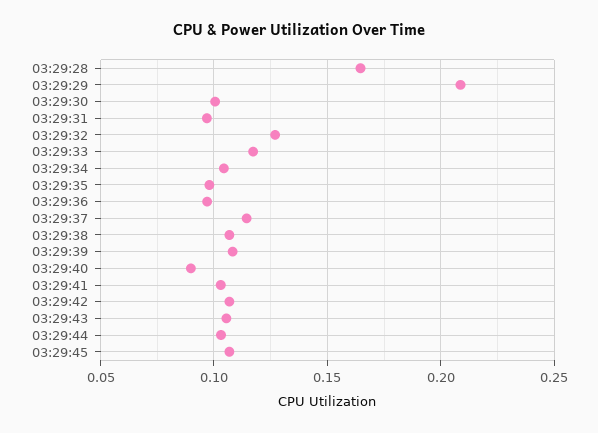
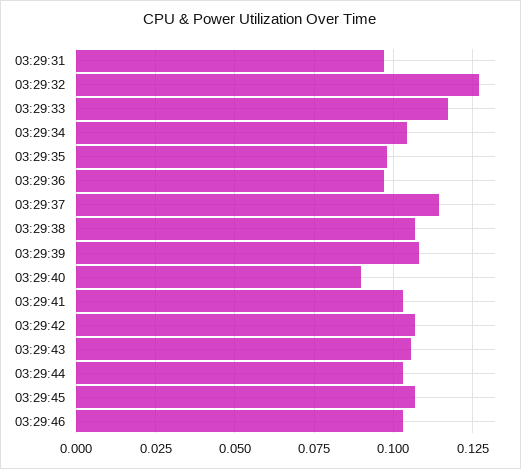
03:29:28: 0.165 -> none
03:29:29: 0.21 -> none
03:29:30: 0.1 -> none
03:29:46: none -> 0.1025

